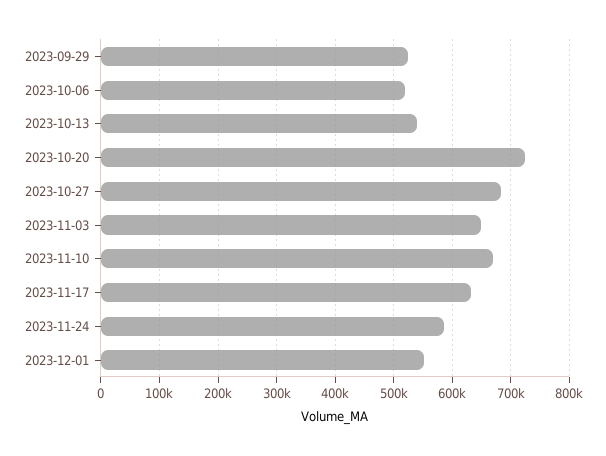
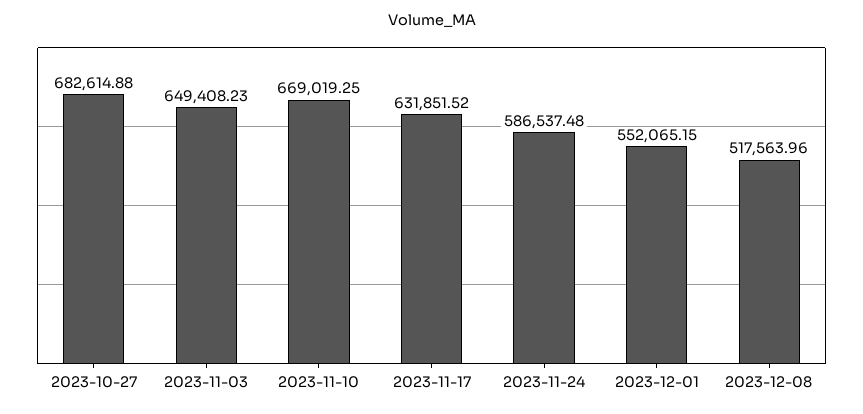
2023-09-29: 520000 -> none
2023-10-06: 520000 -> none
2023-10-13: 540000 -> none
2023-10-20: 720000 -> none
2023-12-08: none -> 517563.96

